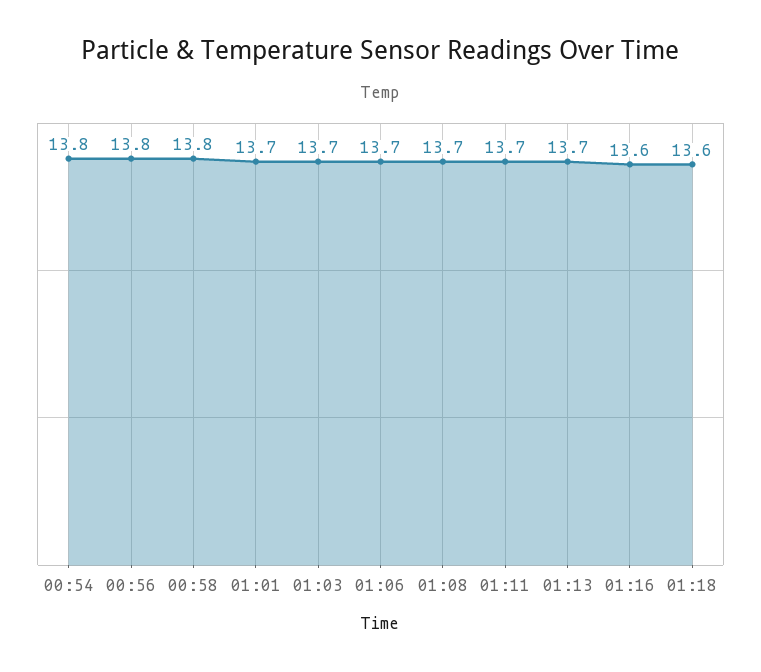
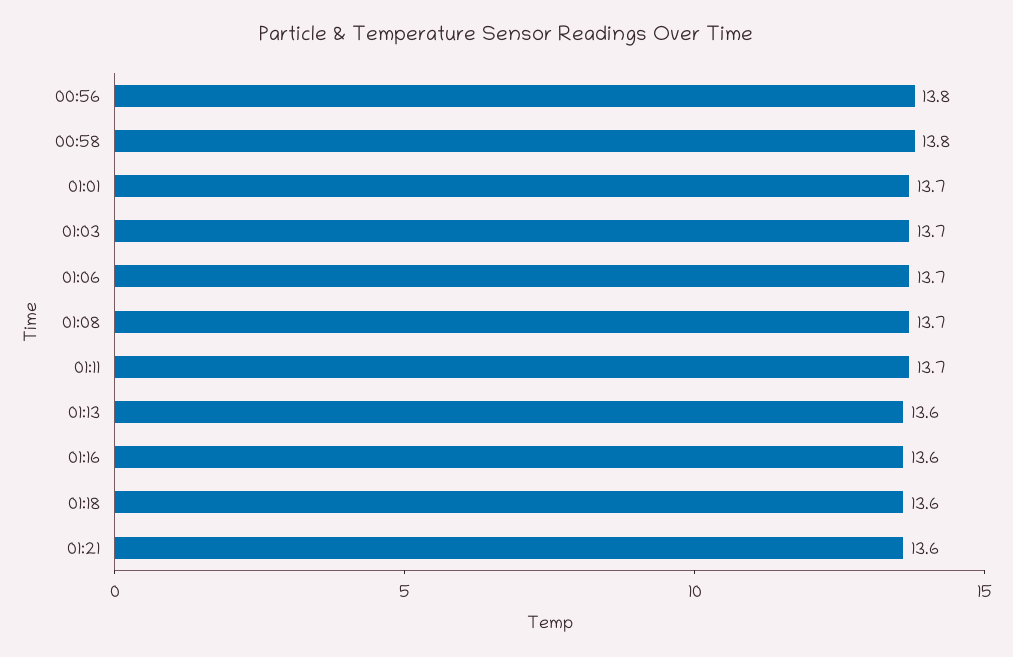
00:54: 13.8 -> none
01:13: 13.7 -> 13.6
01:21: none -> 13.6

